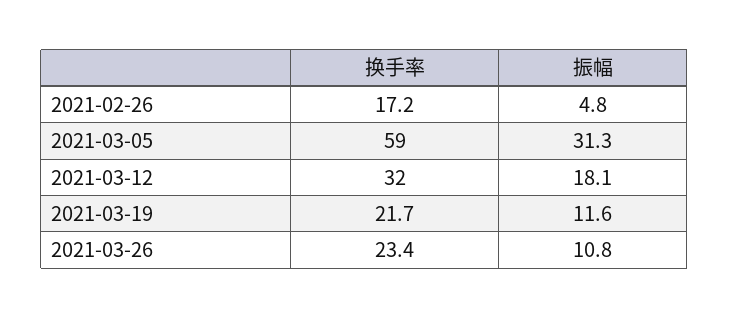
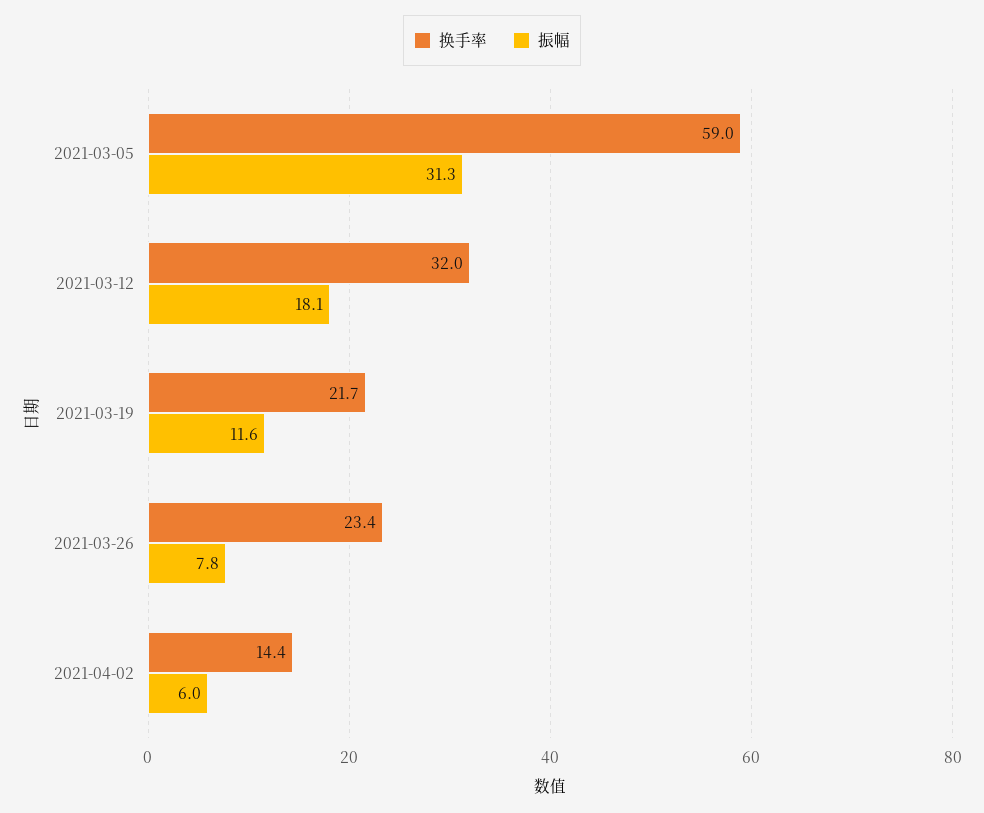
换手率, 2021-02-26: 17.2 -> none
振幅, 2021-02-26: 4.8 -> none
振幅, 2021-03-26: 10.8 -> 7.8
换手率, 2021-04-02: none -> 14.4
振幅, 2021-04-02: none -> 6

